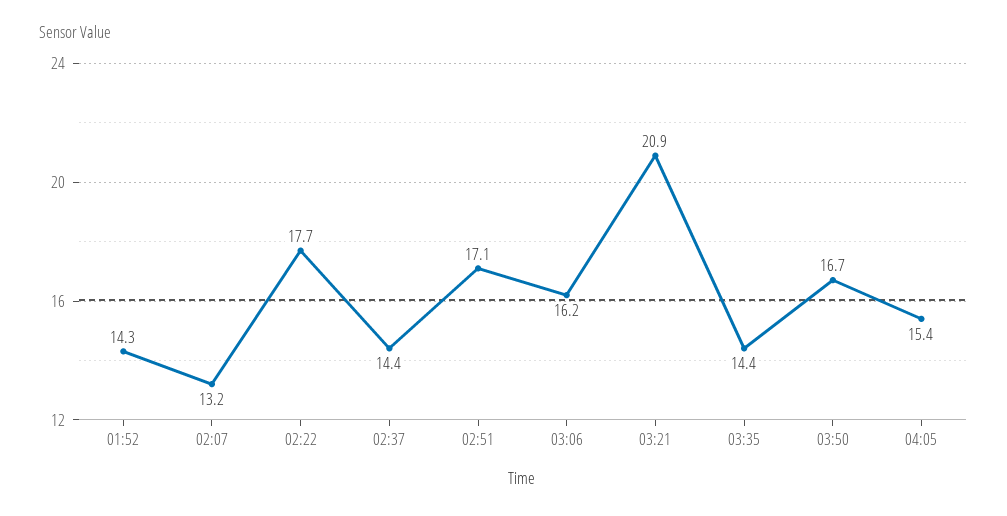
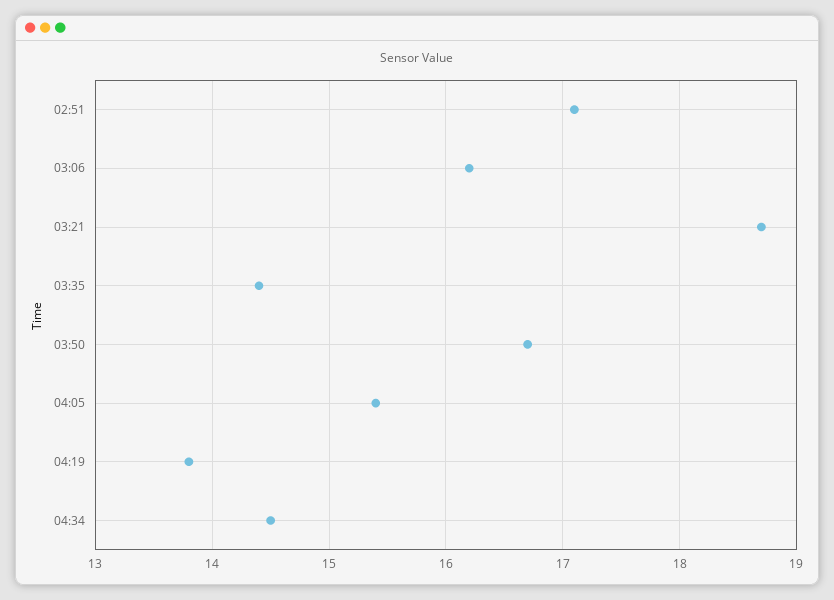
01:52: 14.3 -> none
02:07: 13.2 -> none
02:22: 17.7 -> none
02:37: 14.4 -> none
03:21: 20.9 -> 18.7
04:19: none -> 13.8
04:34: none -> 14.5

